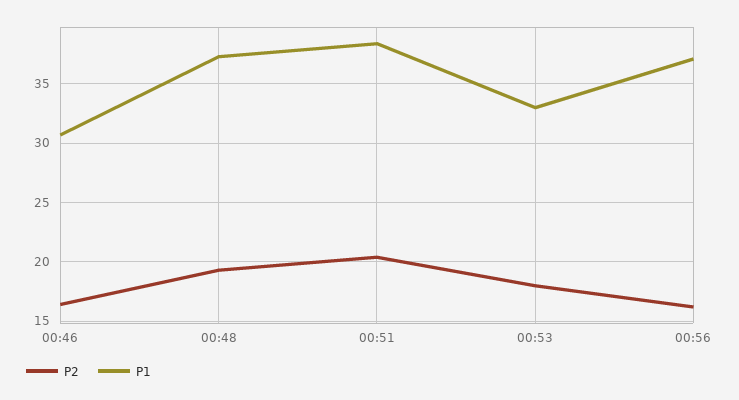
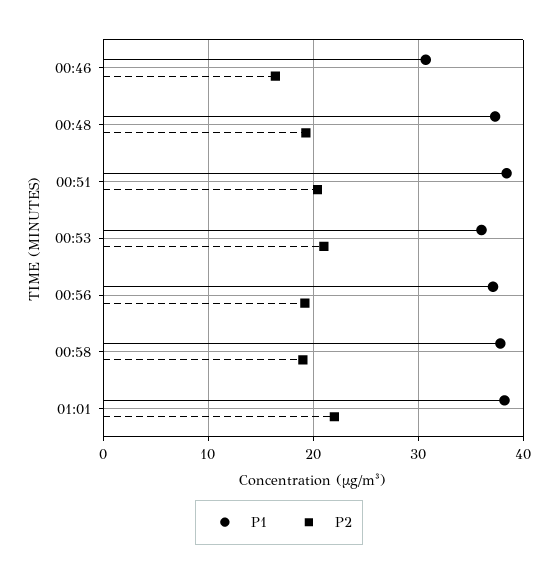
P2, 00:53: 18 -> 21
P1, 00:53: 33 -> 36
P2, 00:56: 16 -> 19
P1, 00:58: none -> 38
P2, 00:58: none -> 19
P1, 01:01: none -> 38
P2, 01:01: none -> 22

